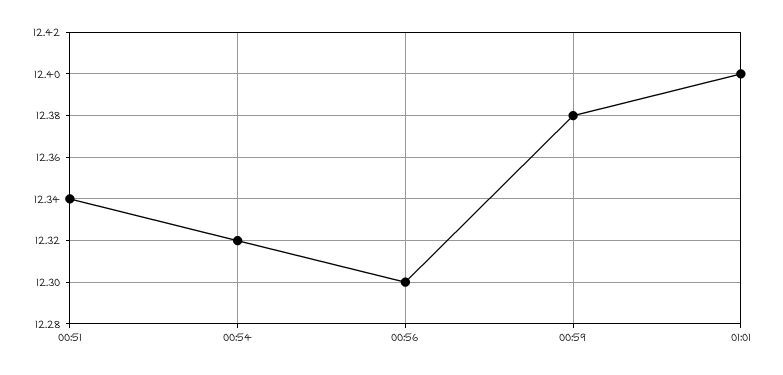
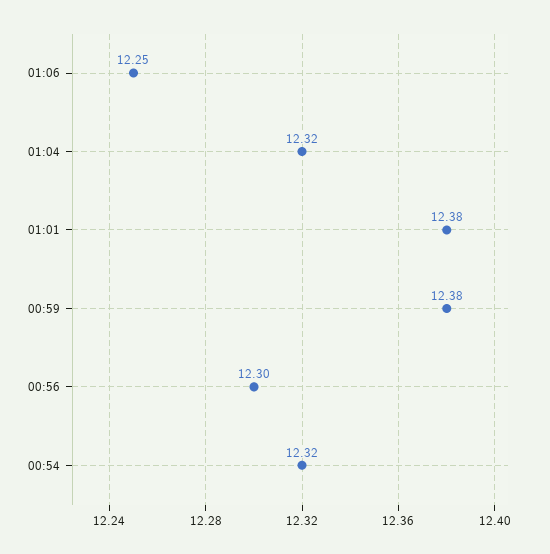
00:51: 12.34 -> none
01:01: 12.4 -> 12.38
01:06: none -> 12.25
01:04: none -> 12.32

